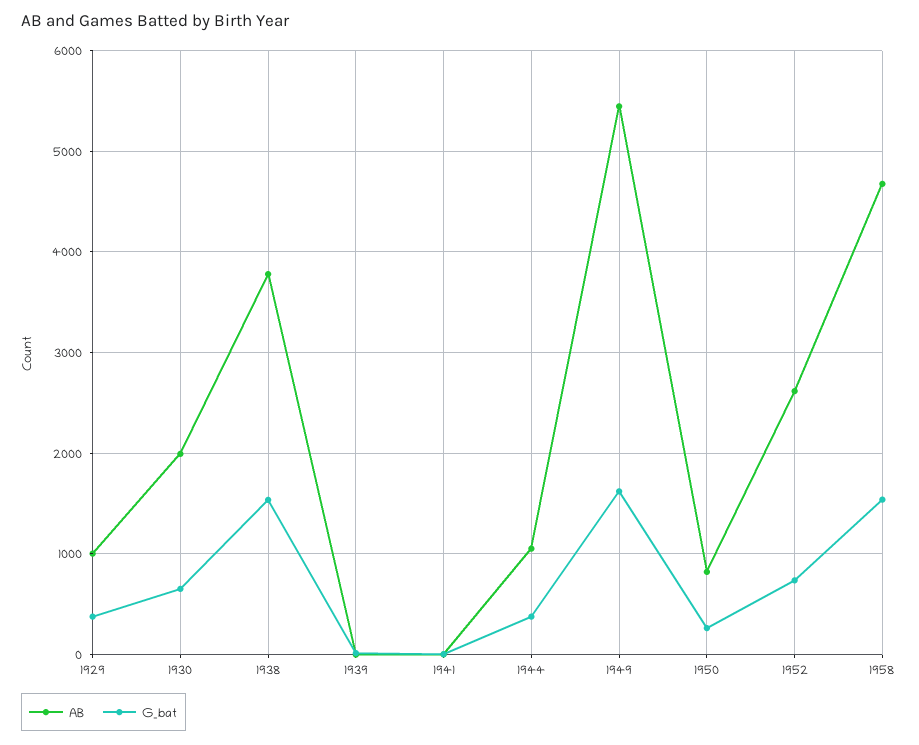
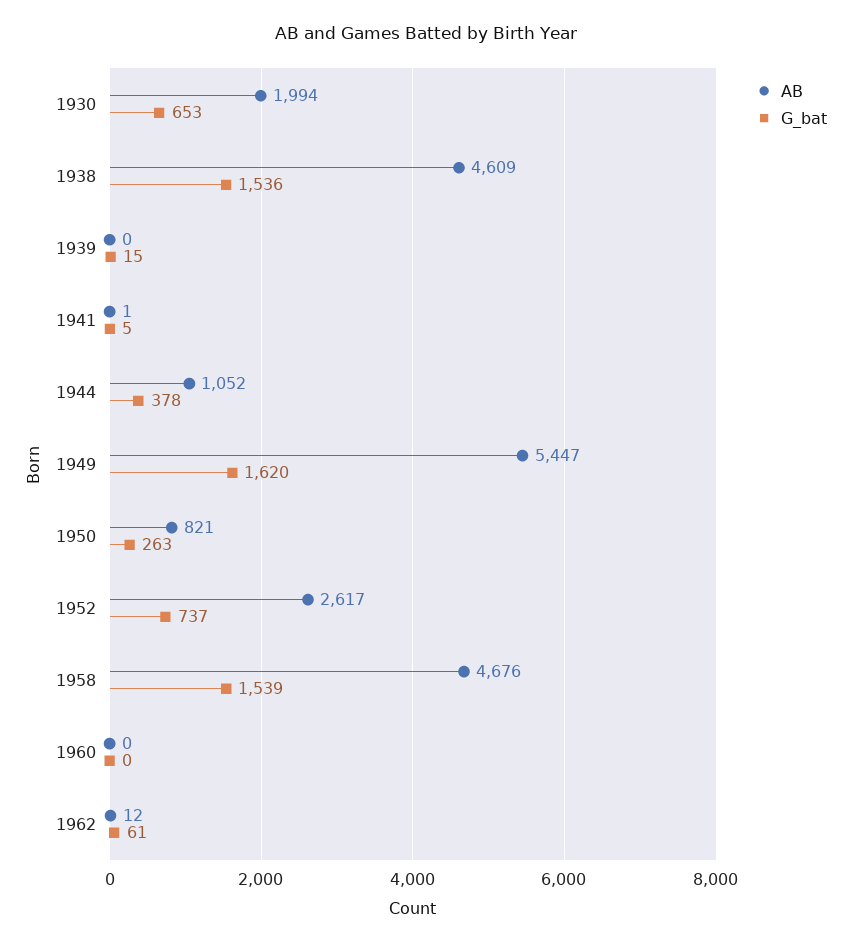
AB, 1929: 1000 -> none
G_bat, 1929: 400 -> none
AB, 1938: 3800 -> 4609
AB, 1960: none -> 0
G_bat, 1960: none -> 0
AB, 1962: none -> 12
G_bat, 1962: none -> 61

